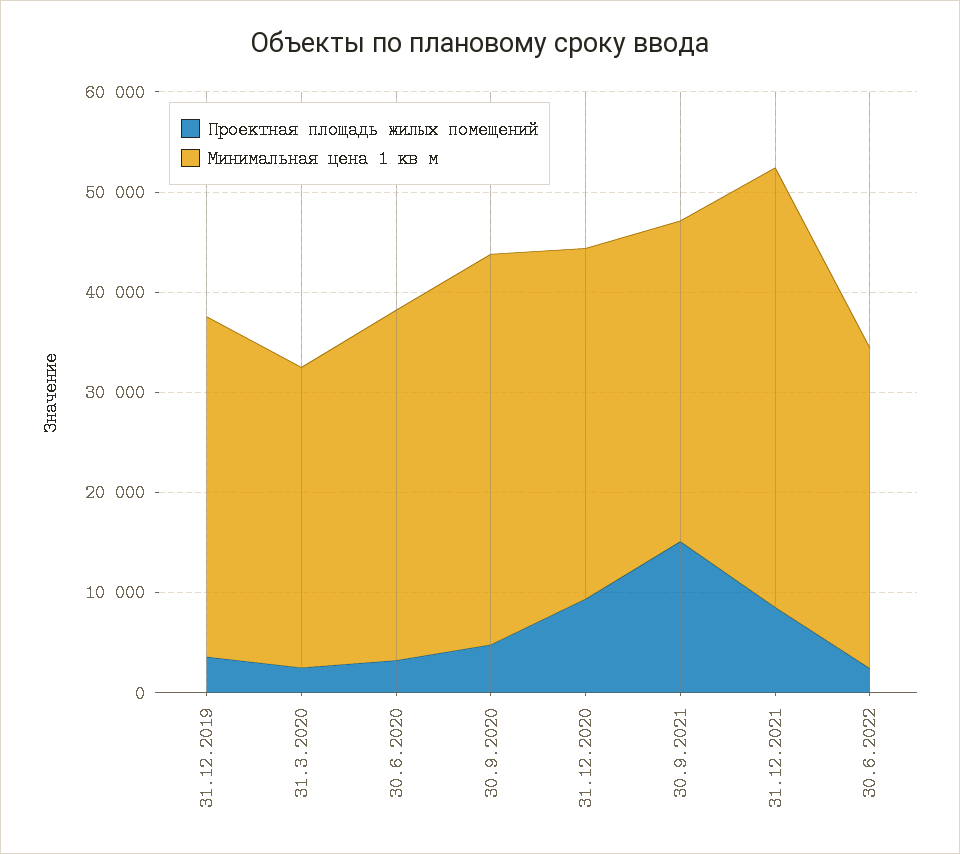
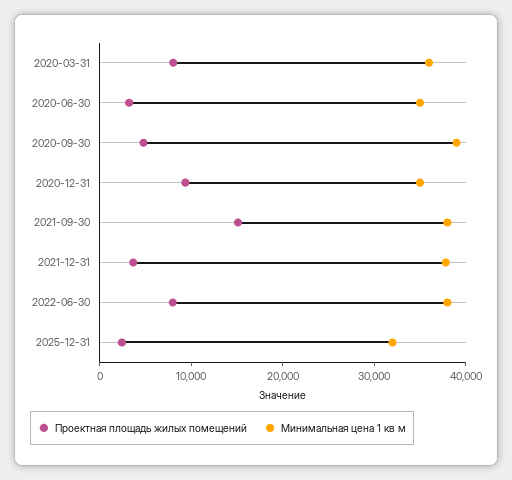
Проектная площадь жилых помещений, 31.12.2019: 4000 -> none
Минимальная цена 1 кв м, 31.12.2019: 34000 -> none
Проектная площадь жилых помещений, 31.3.2020: 2000 -> 8000
Минимальная цена 1 кв м, 31.3.2020: 30000 -> 36000
Минимальная цена 1 кв м, 30.9.2021: 32000 -> 38000
Проектная площадь жилых помещений, 31.12.2021: 8000 -> 4000
Минимальная цена 1 кв м, 31.12.2021: 44000 -> 38000
Проектная площадь жилых помещений, 30.6.2022: 2000 -> 8000
Минимальная цена 1 кв м, 30.6.2022: 32000 -> 38000
Проектная площадь жилых помещений, 2025-12-31: none -> 2000
Минимальная цена 1 кв м, 2025-12-31: none -> 32000

